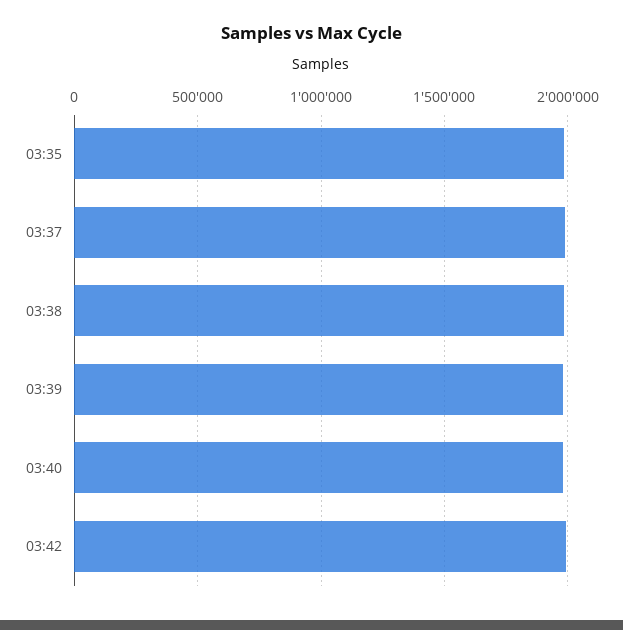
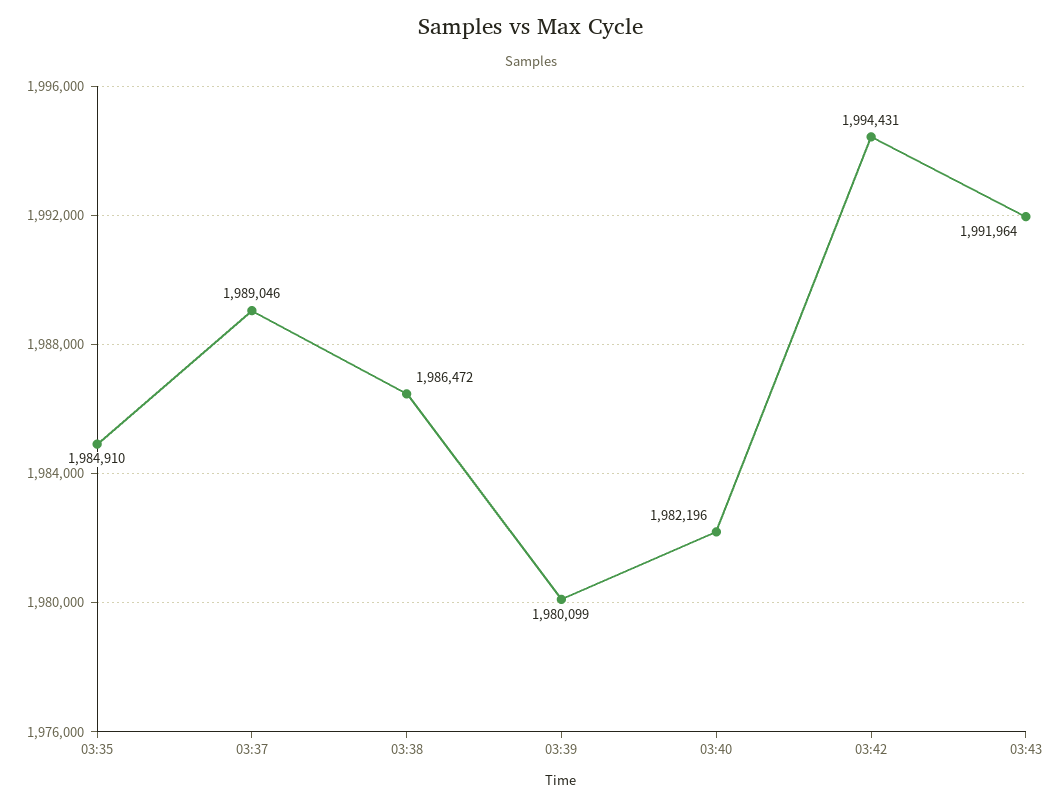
03:43: none -> 1991964

